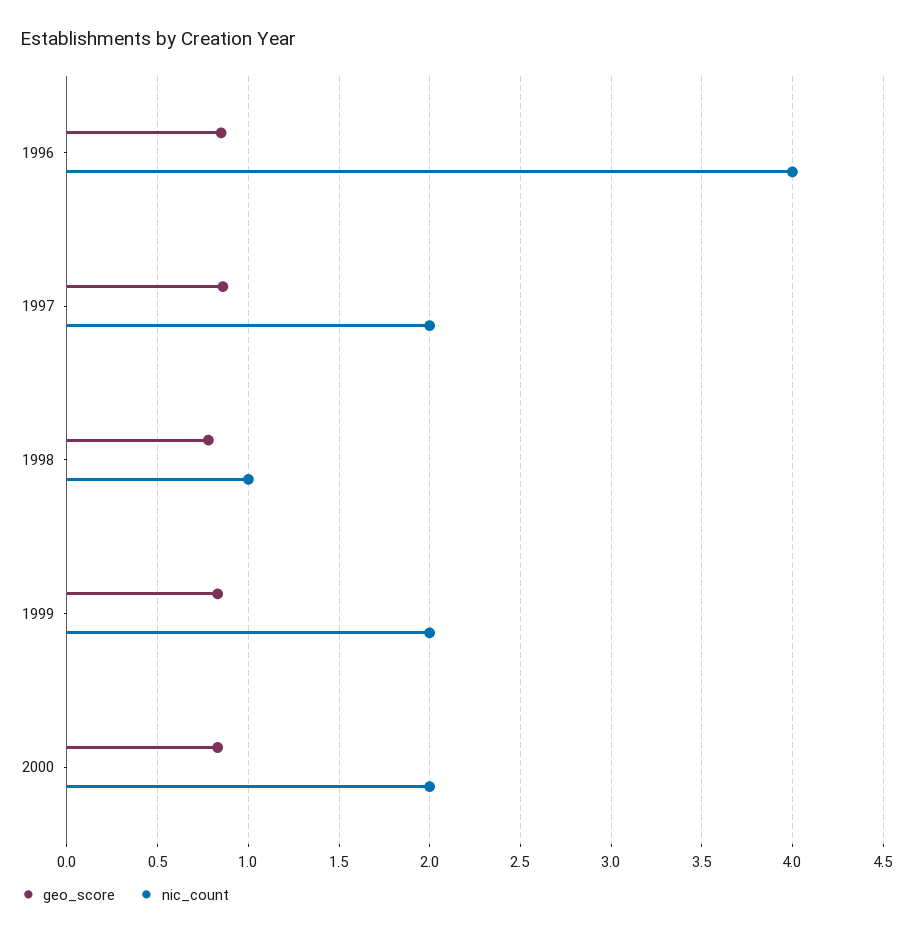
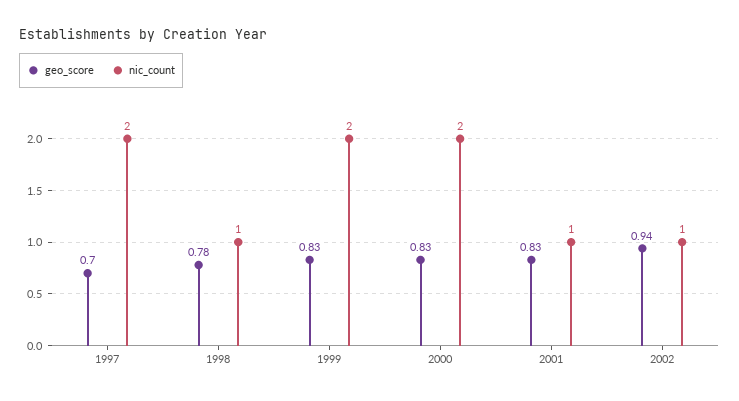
geo_score, 1996: 0.85 -> none
nic_count, 1996: 4 -> none
geo_score, 1997: 0.85 -> 0.7
geo_score, 2001: none -> 0.83
nic_count, 2001: none -> 1
geo_score, 2002: none -> 0.94
nic_count, 2002: none -> 1

